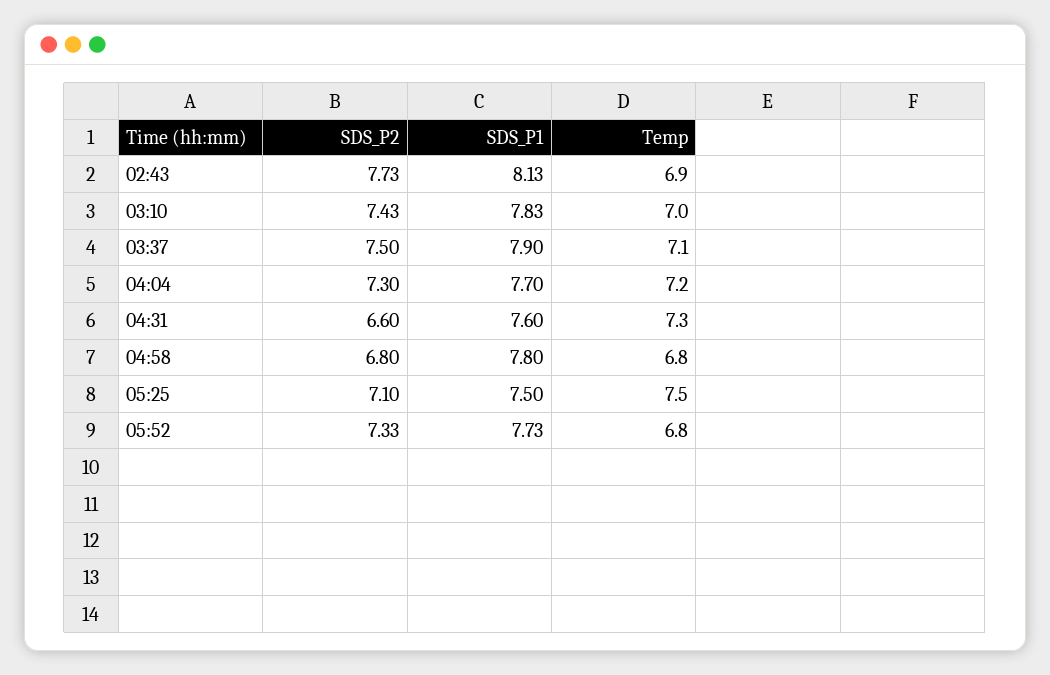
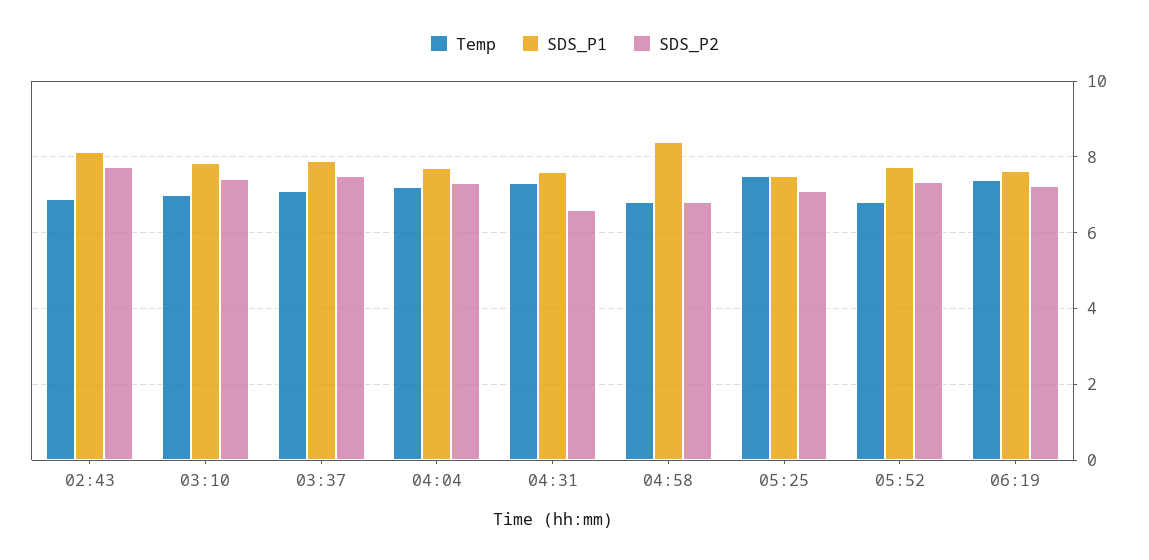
SDS_P1, 04:58: 7.8 -> 8.4
Temp, 06:19: none -> 7.4
SDS_P1, 06:19: none -> 7.6
SDS_P2, 06:19: none -> 7.2

